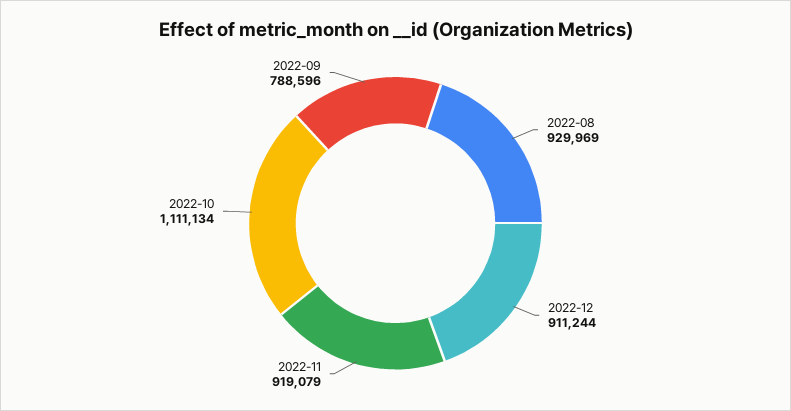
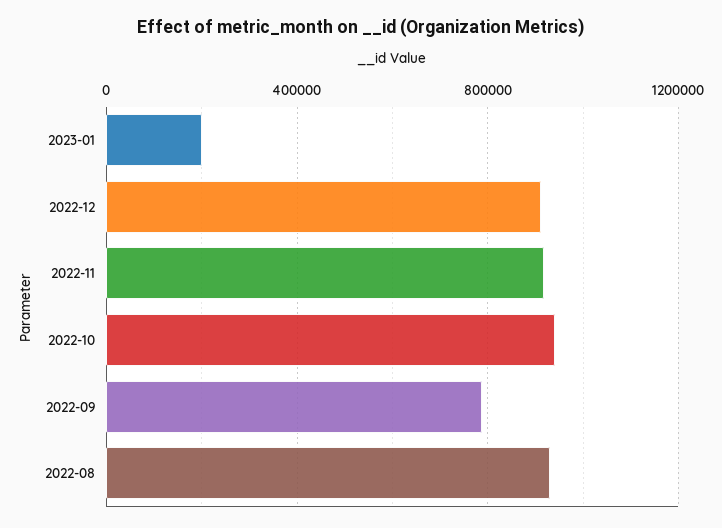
2022-10: 1111134 -> 950000
2023-01: none -> 200000

